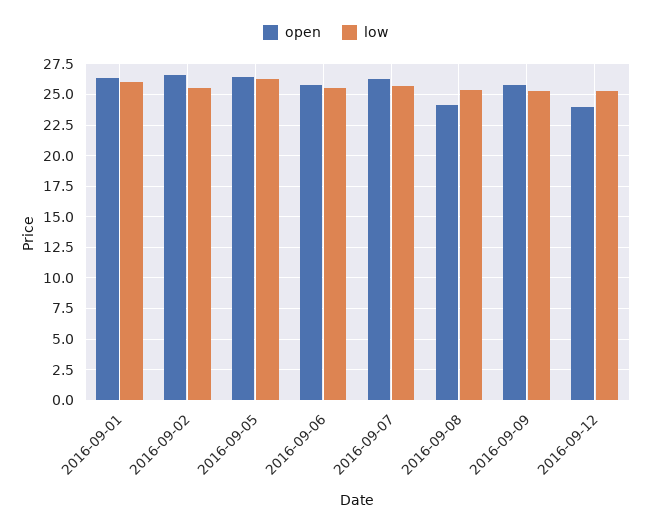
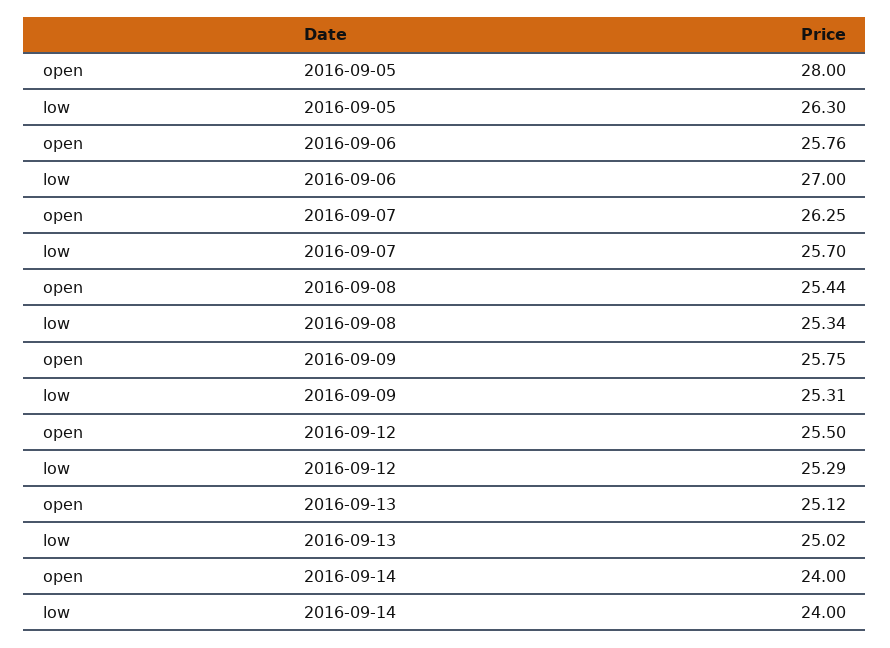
open, 2016-09-01: 26.5 -> none
low, 2016-09-01: 26 -> none
open, 2016-09-02: 26.5 -> none
low, 2016-09-02: 25.5 -> none
open, 2016-09-05: 26.5 -> 28
low, 2016-09-06: 25.5 -> 27
open, 2016-09-08: 24 -> 25.44
open, 2016-09-12: 24 -> 25.5
open, 2016-09-13: none -> 25.12
low, 2016-09-13: none -> 25.02
open, 2016-09-14: none -> 24
low, 2016-09-14: none -> 24

